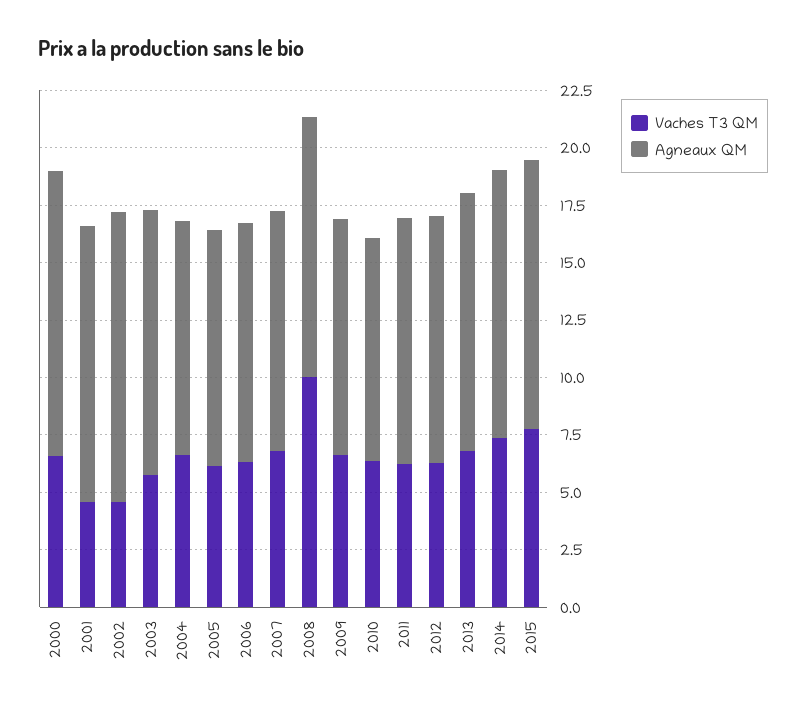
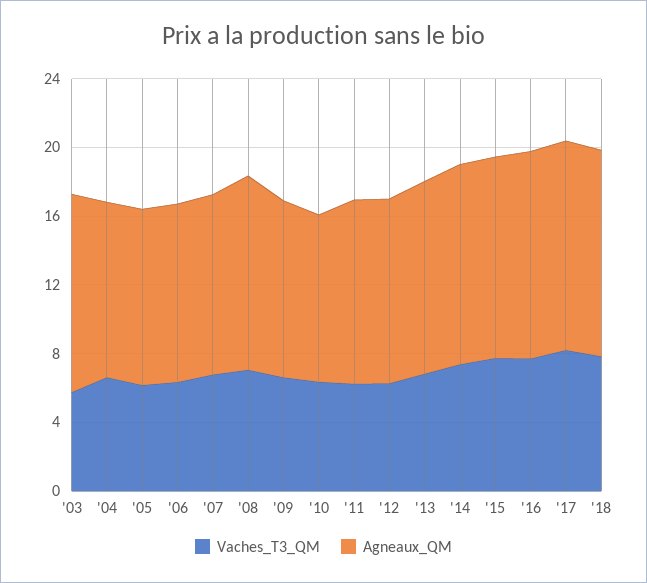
Vaches T3 QM, 2000: 6.5 -> none
Agneaux QM, 2000: 12.5 -> none
Vaches T3 QM, 2001: 4.5 -> none
Agneaux QM, 2001: 12 -> none
Vaches T3 QM, 2002: 4.5 -> none
Agneaux QM, 2002: 12.5 -> none
Vaches T3 QM, 2008: 10 -> 7
Vaches T3 QM, '16: none -> 8
Agneaux QM, '16: none -> 12
Vaches T3 QM, '17: none -> 8
Agneaux QM, '17: none -> 12
Vaches T3 QM, '18: none -> 8
Agneaux QM, '18: none -> 12

